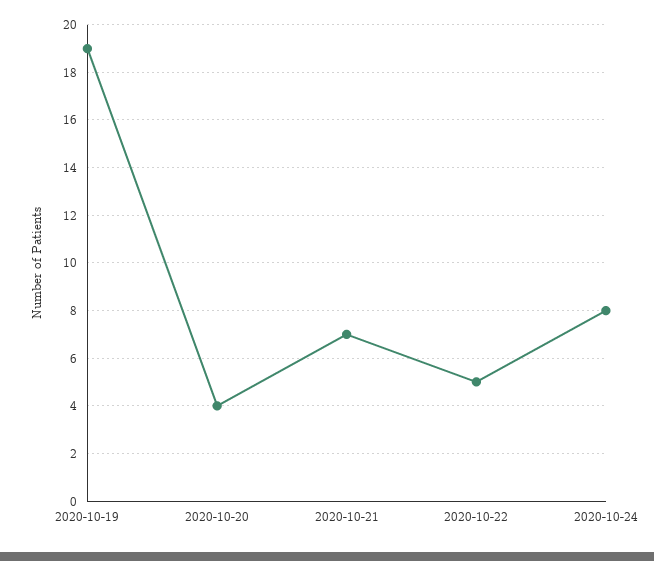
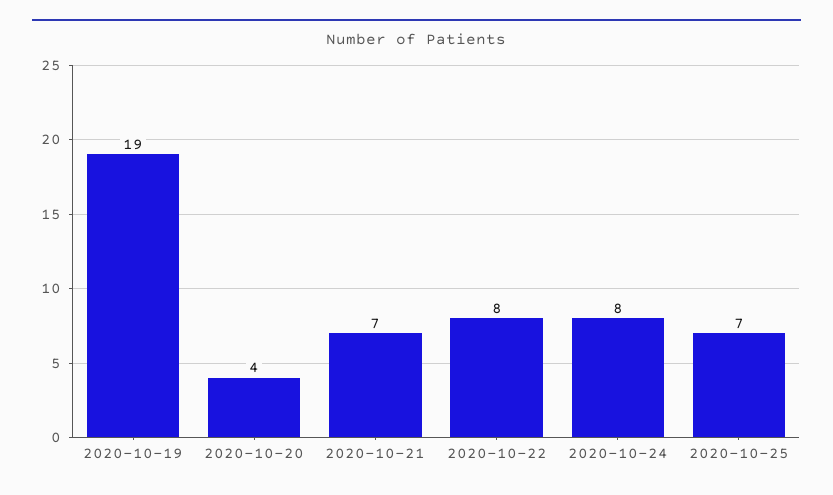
2020-10-22: 5 -> 8
2020-10-25: none -> 7

